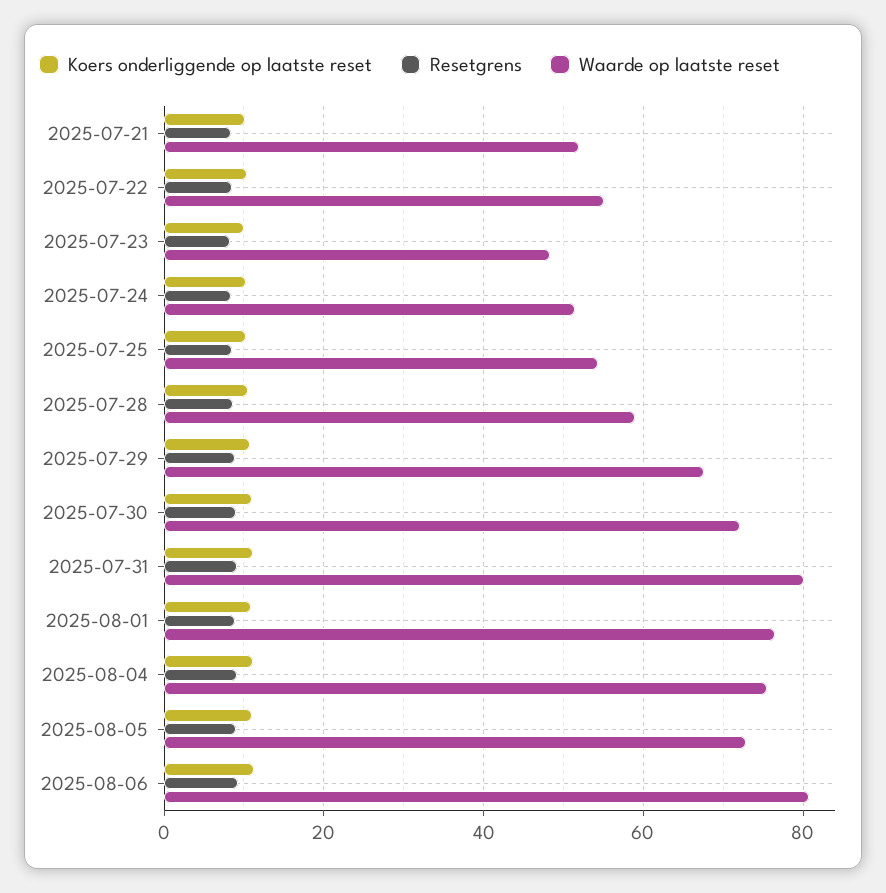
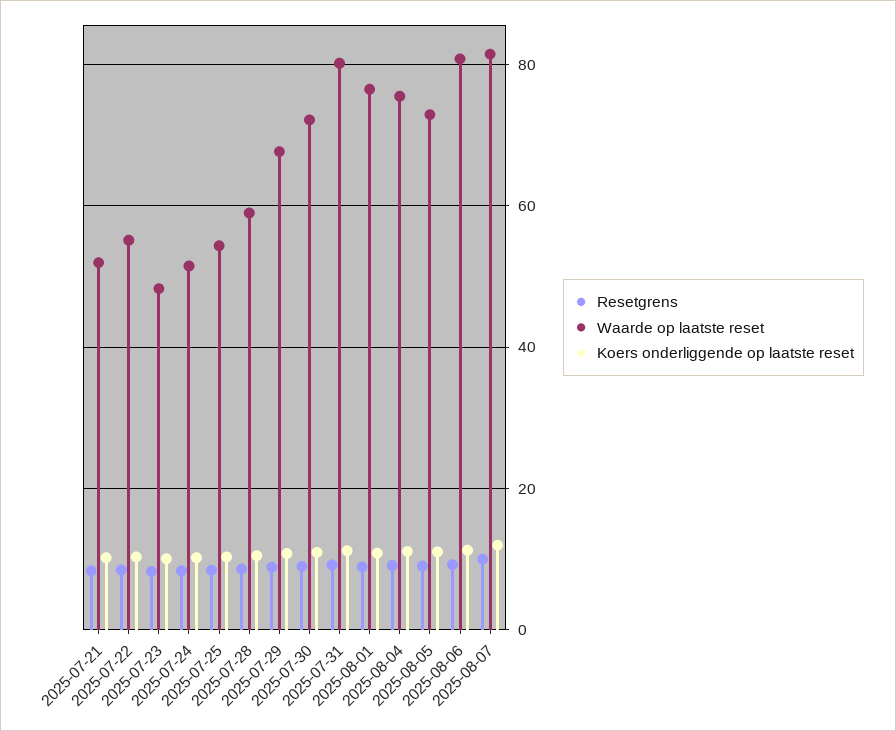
Resetgrens, 2025-08-07: none -> 10
Waarde op laatste reset, 2025-08-07: none -> 82
Koers onderliggende op laatste reset, 2025-08-07: none -> 12

